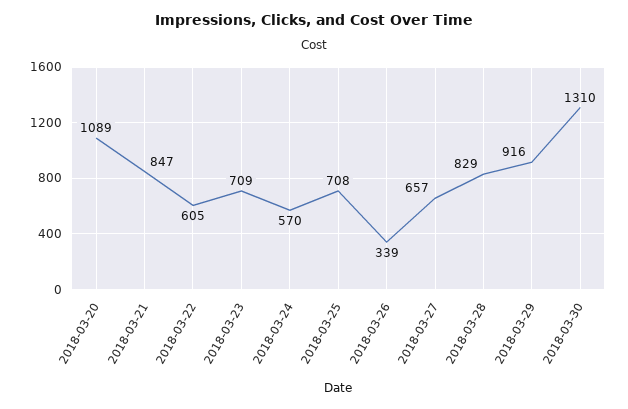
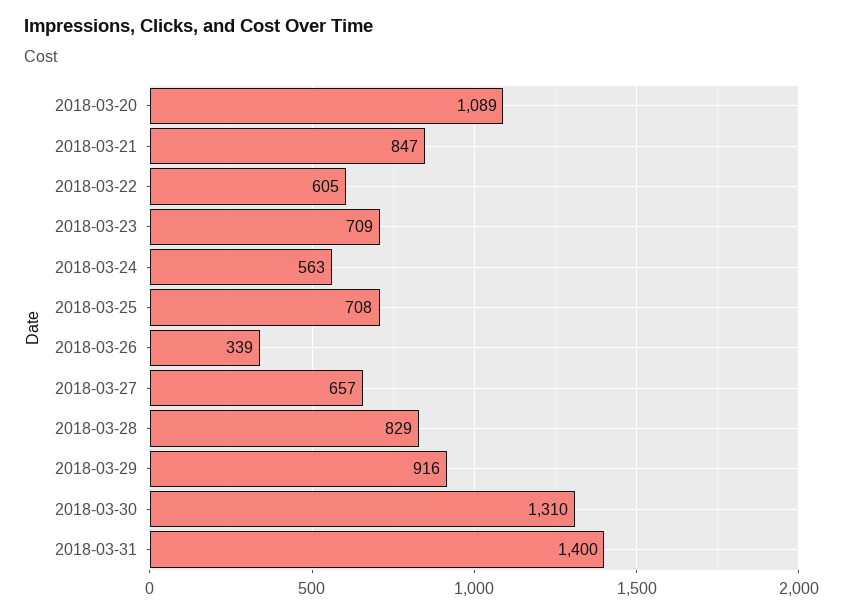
2018-03-24: 570 -> 563
2018-03-31: none -> 1400

